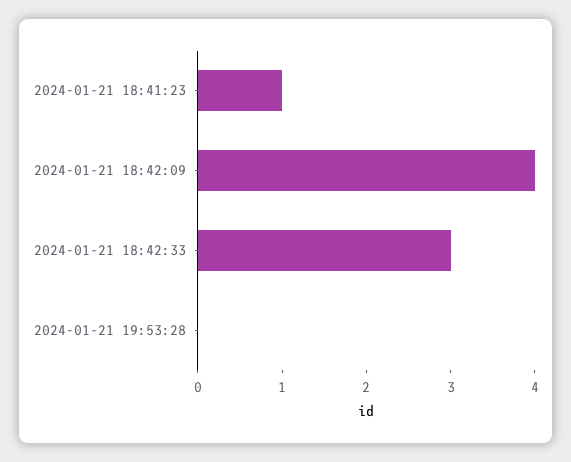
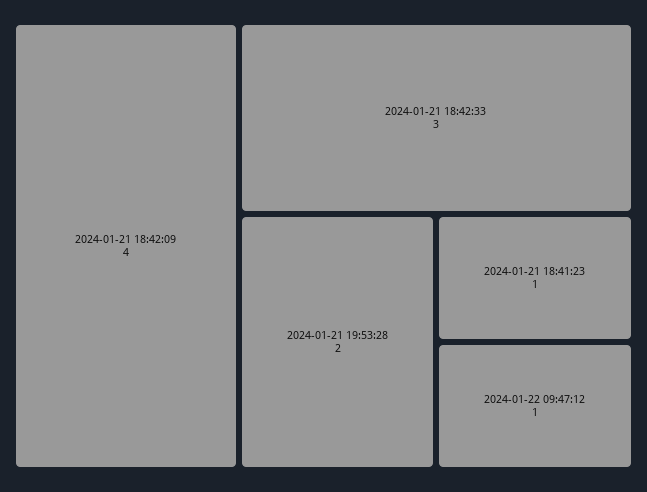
2024-01-21 19:53:28: 0 -> 2
2024-01-22 09:47:12: none -> 1

